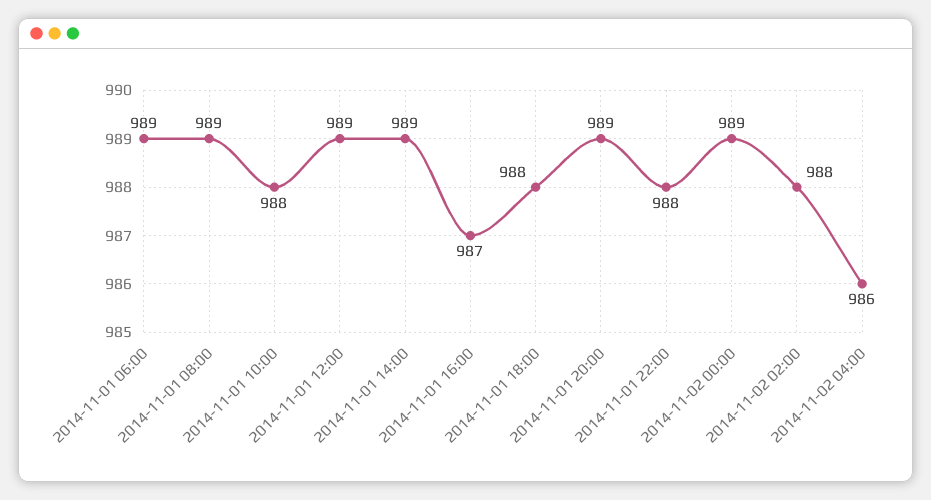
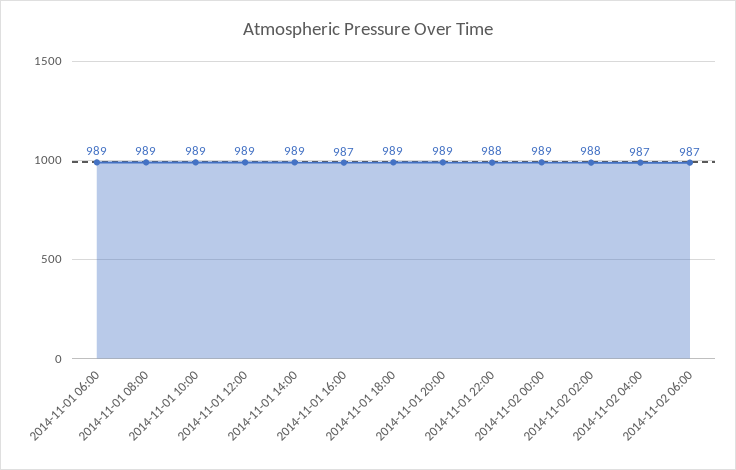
2014-11-01 10:00: 988 -> 989
2014-11-01 18:00: 988 -> 989
2014-11-02 04:00: 986 -> 987
2014-11-02 06:00: none -> 987

